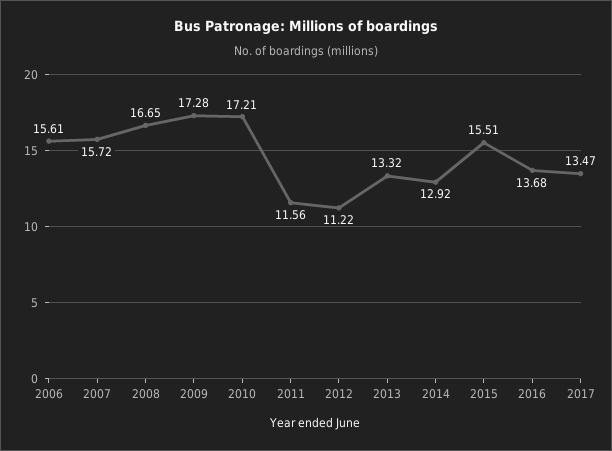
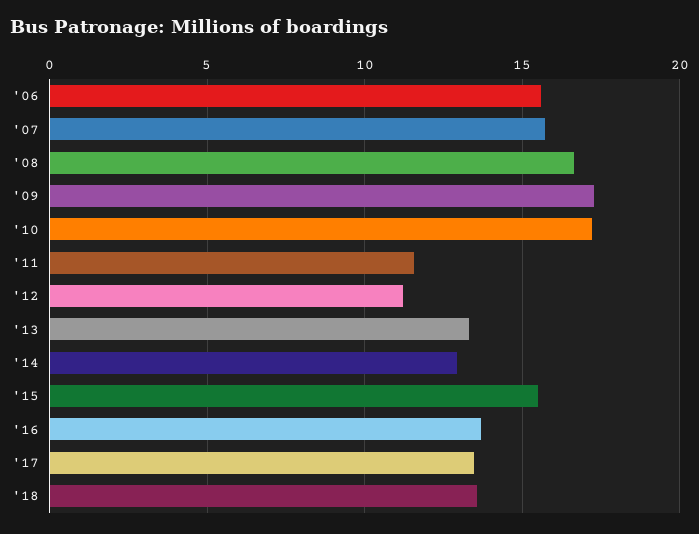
'18: none -> 13.5

